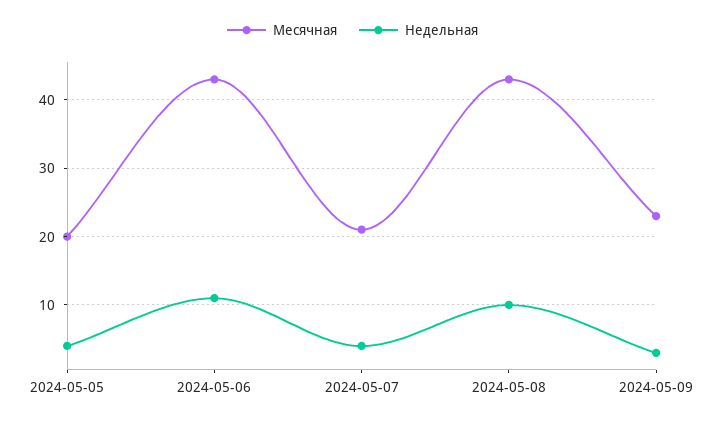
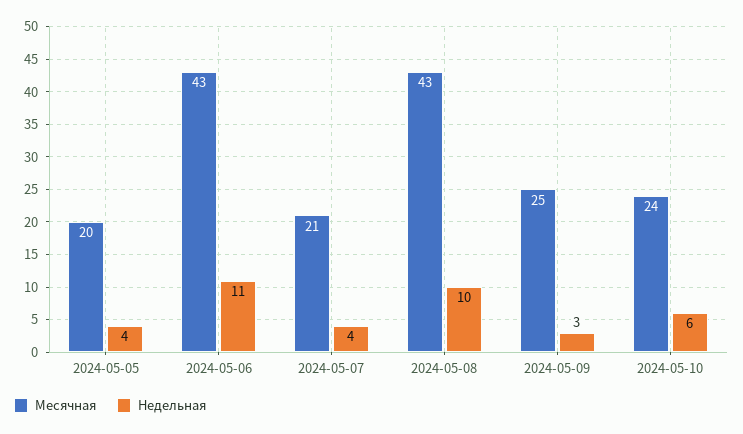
Месячная, 2024-05-09: 23 -> 25
Месячная, 2024-05-10: none -> 24
Недельная, 2024-05-10: none -> 6

